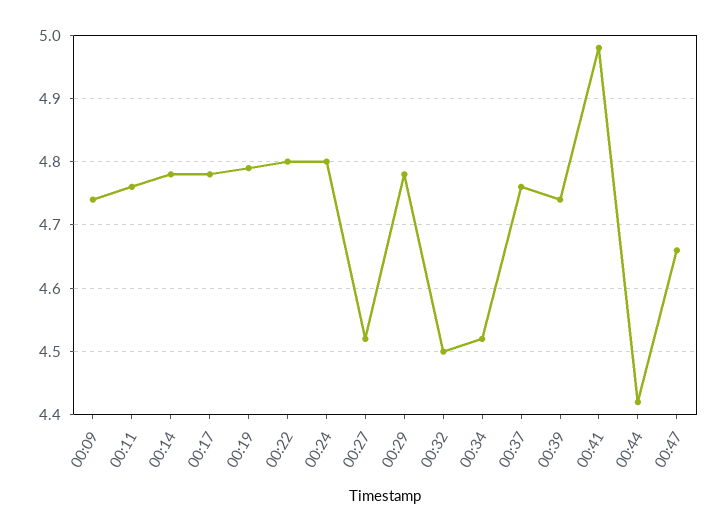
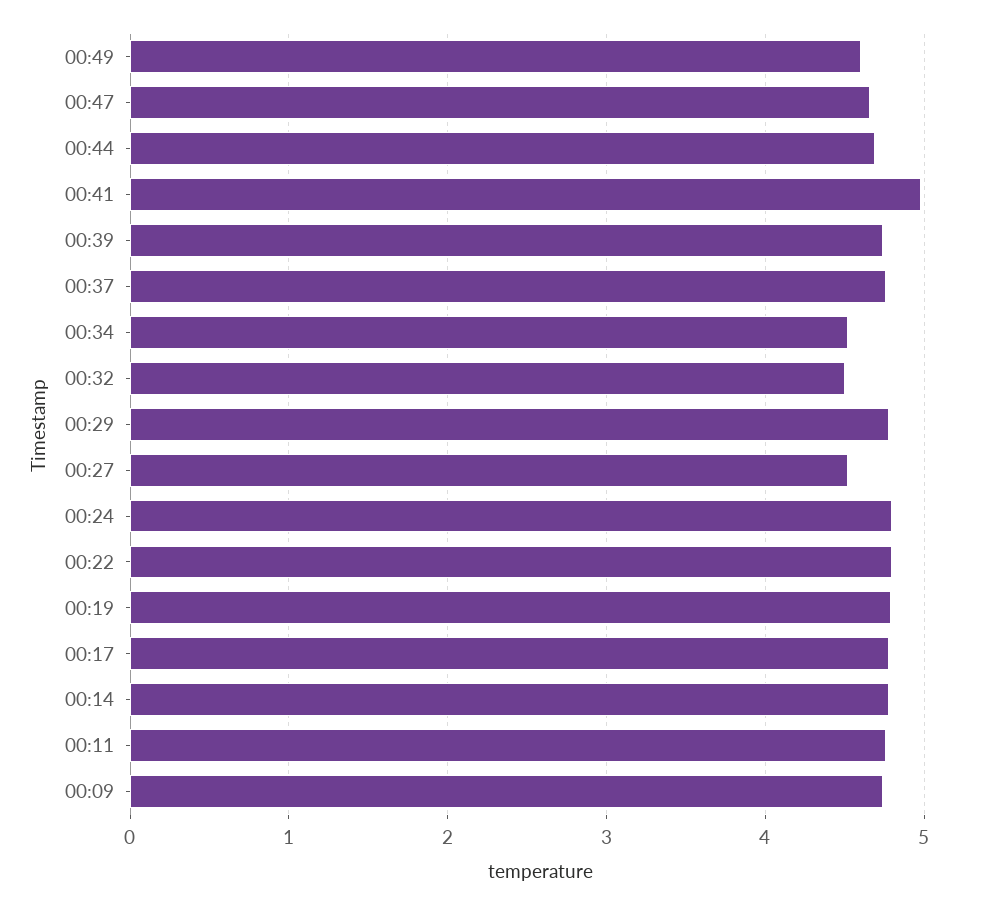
00:44: 4.42 -> 4.7
00:49: none -> 4.6

